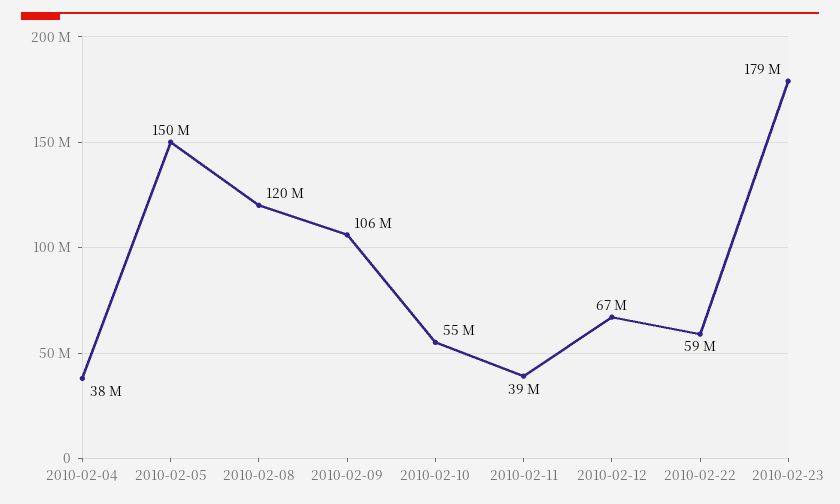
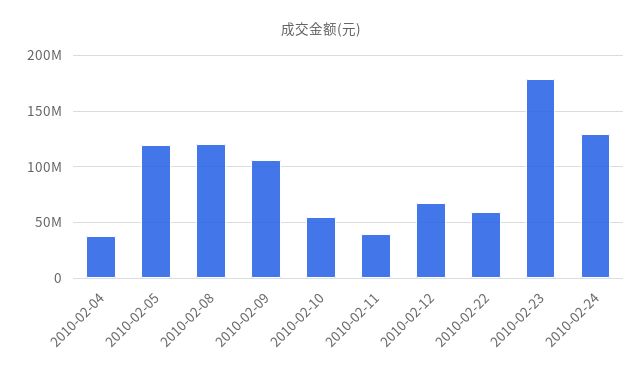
2010-02-05: 150000000 -> 120000000
2010-02-24: none -> 130000000

